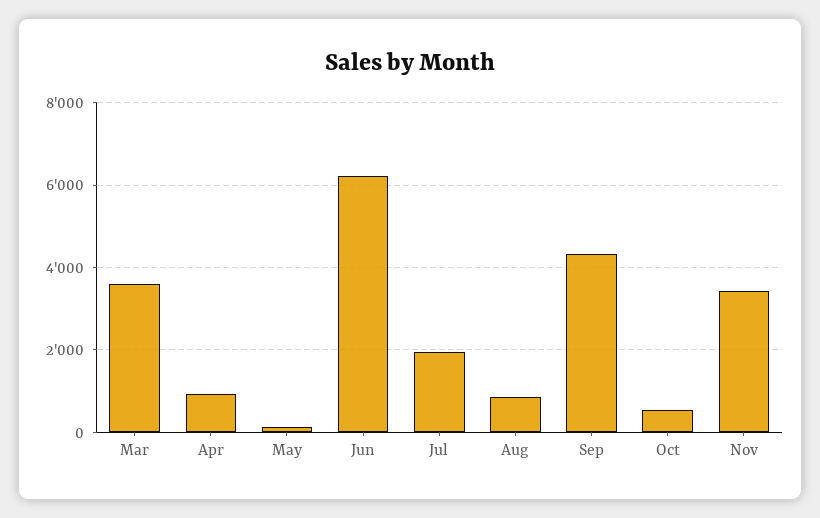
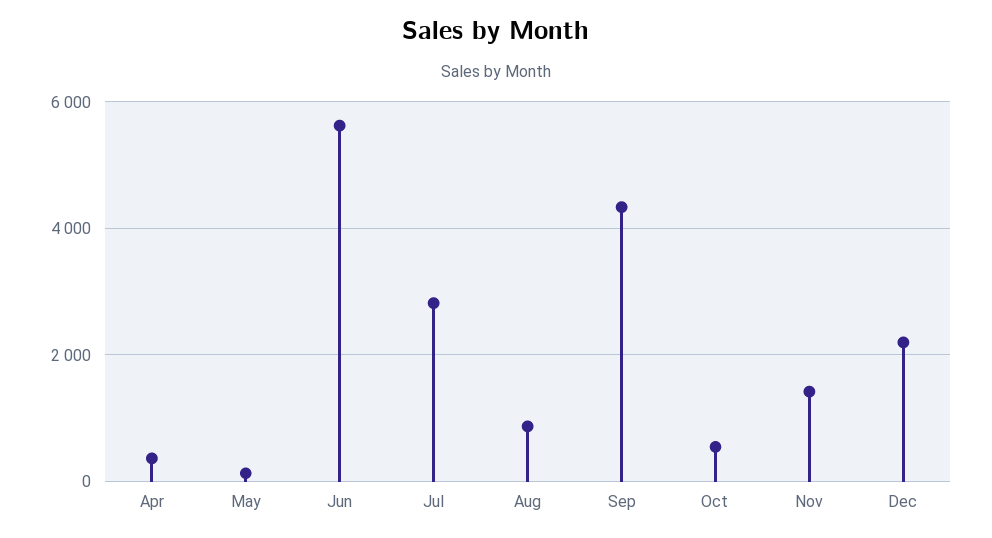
Mar: 3600 -> none
Apr: 1000 -> 400
Jun: 6200 -> 5600
Jul: 2000 -> 2800
Nov: 3400 -> 1400
Dec: none -> 2200

